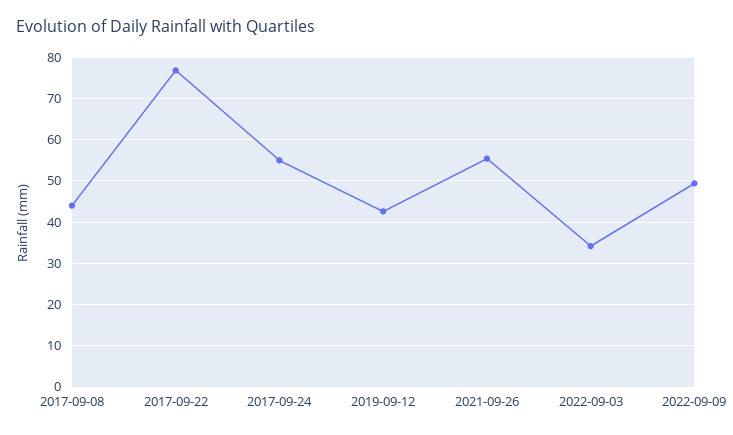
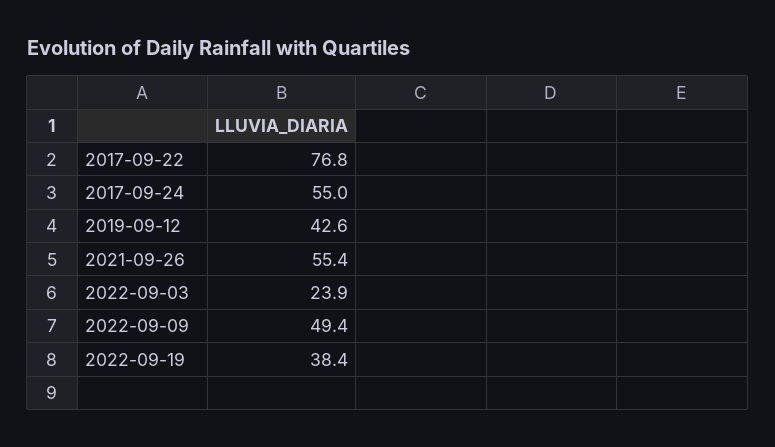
2017-09-08: 44 -> none
2022-09-03: 34 -> 23.9
2022-09-19: none -> 38.4

